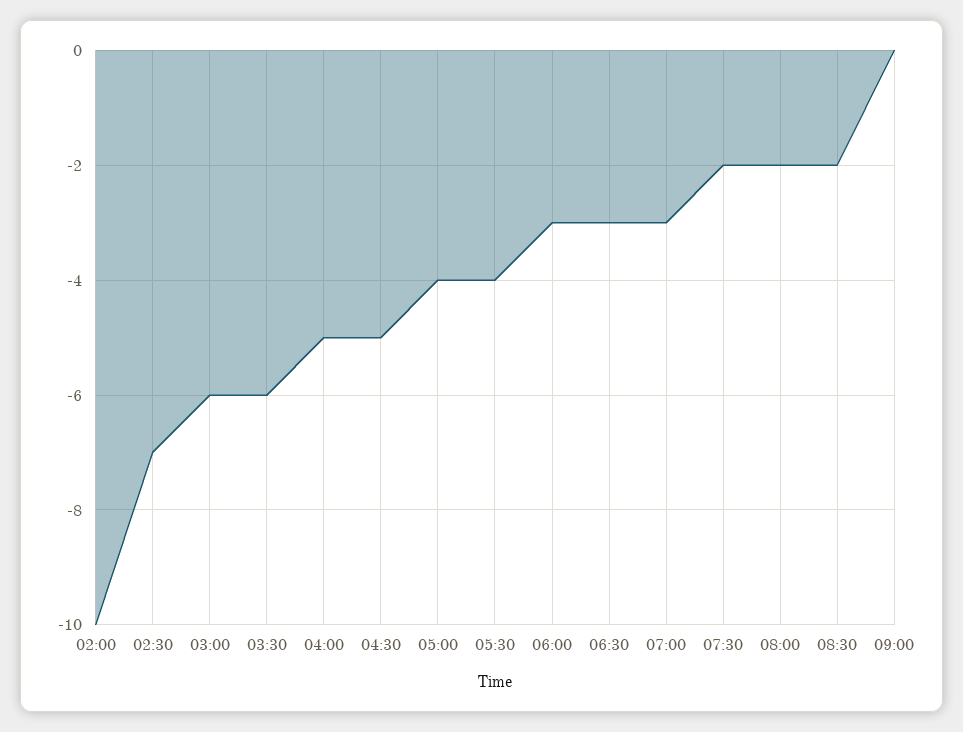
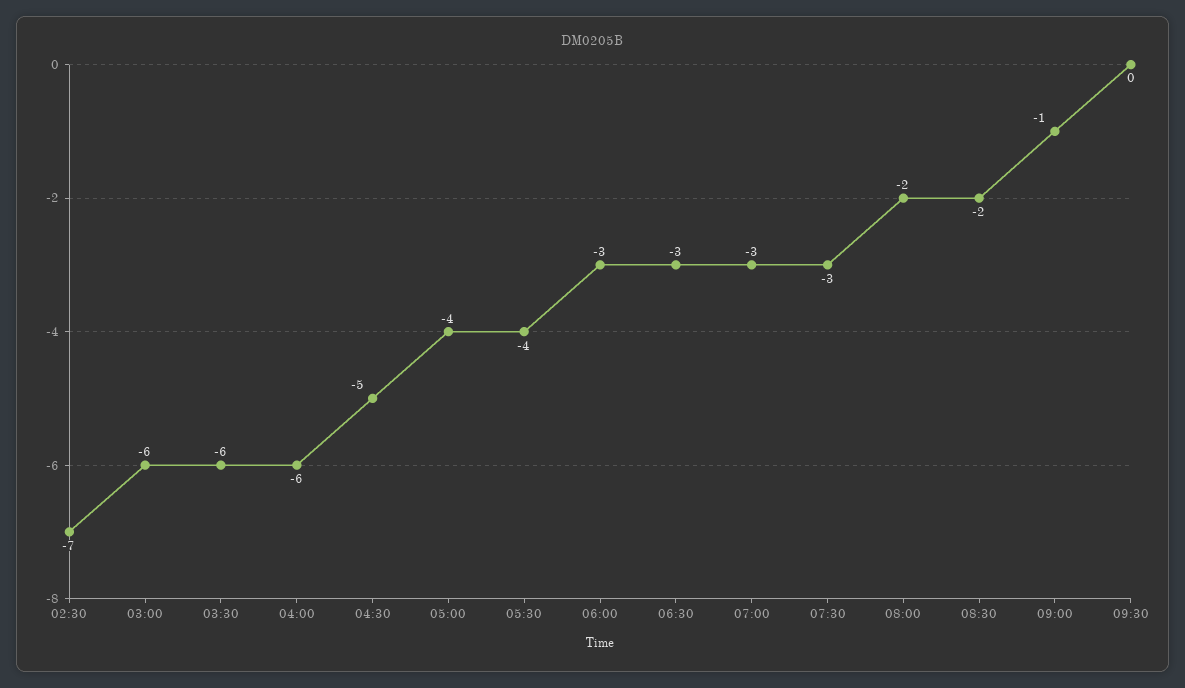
02:00: -10 -> none
04:00: -5 -> -6
07:30: -2 -> -3
09:00: 0 -> -1
09:30: none -> 0

